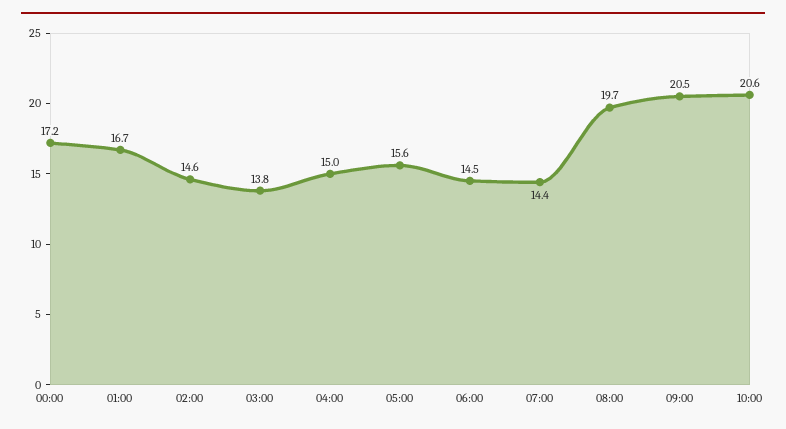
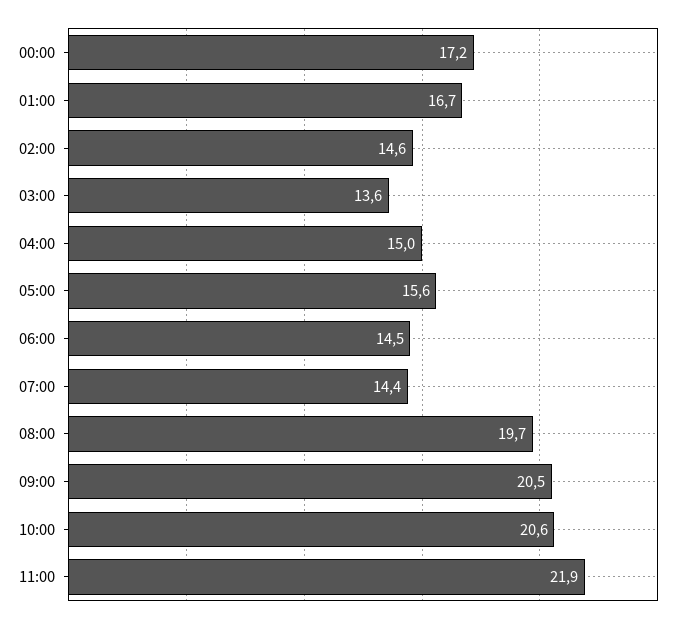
03:00: 13.8 -> 13.6
11:00: none -> 21.9

